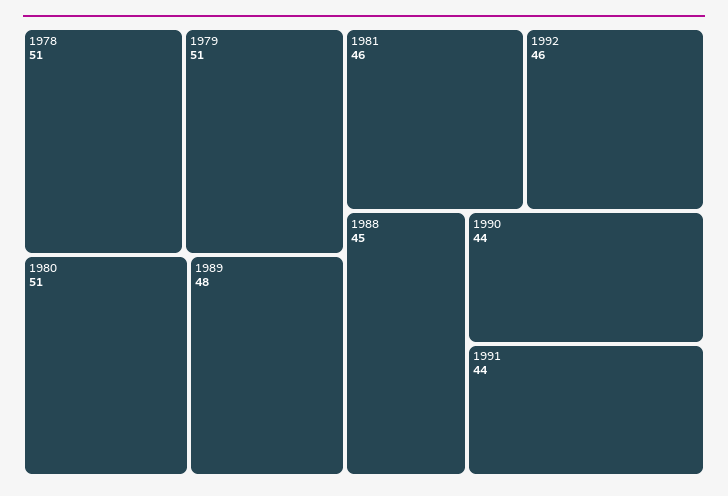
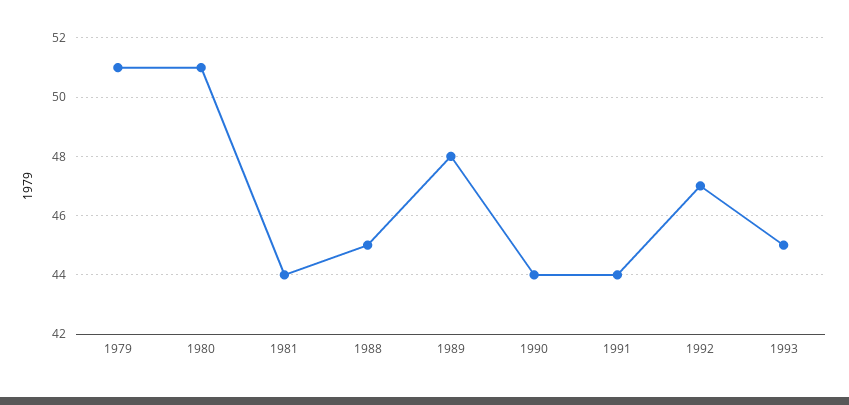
1978: 51 -> none
1981: 46 -> 44
1992: 46 -> 47
1993: none -> 45

